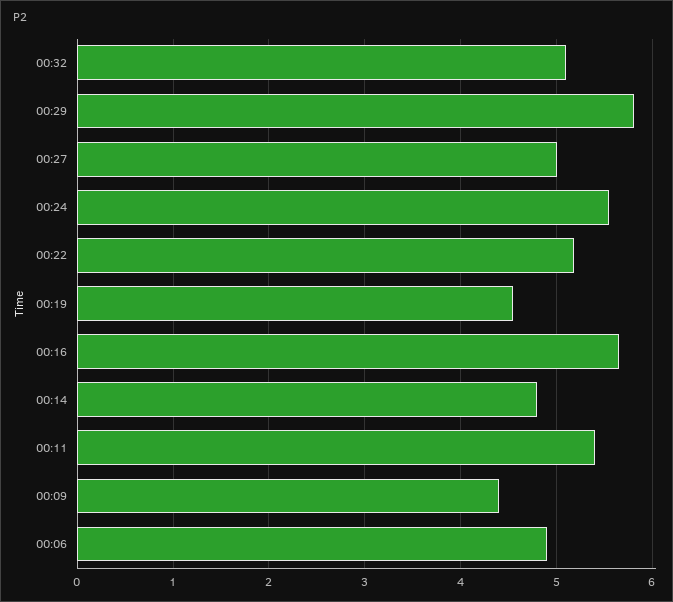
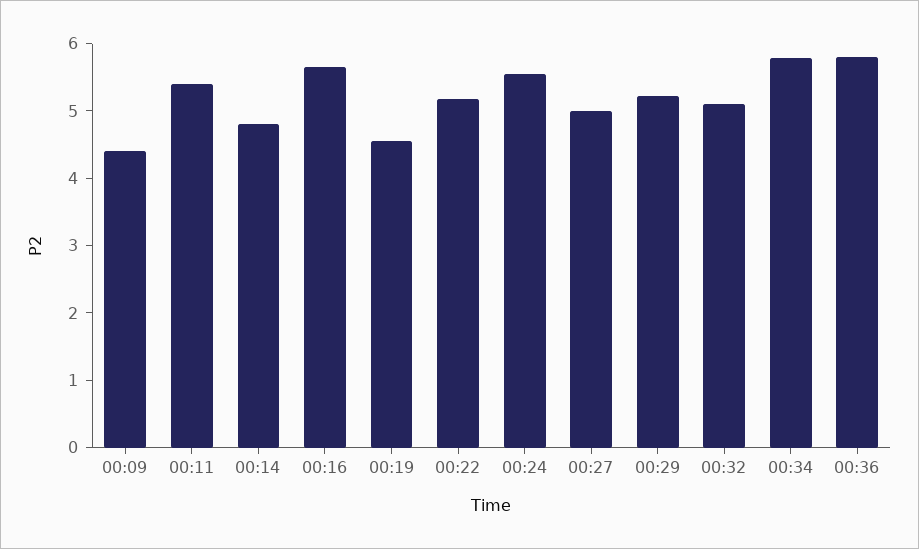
00:29: 5.8 -> 5.2
00:06: 4.9 -> none
00:34: none -> 5.8
00:36: none -> 5.8

